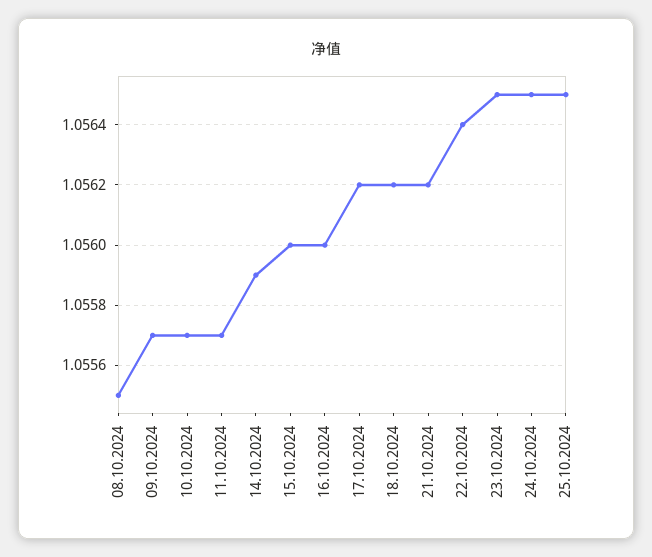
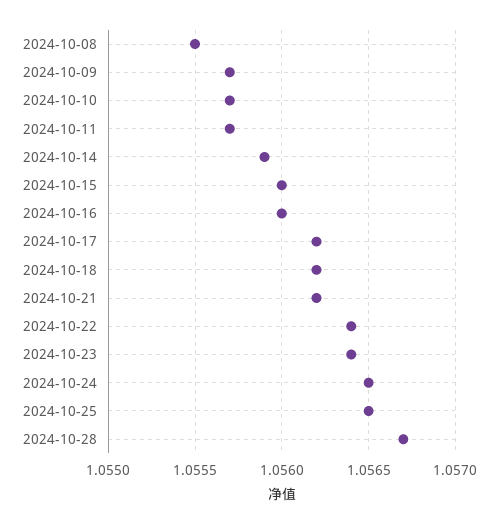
23.10.2024: 1.0565 -> 1.0564
2024-10-28: none -> 1.0567

